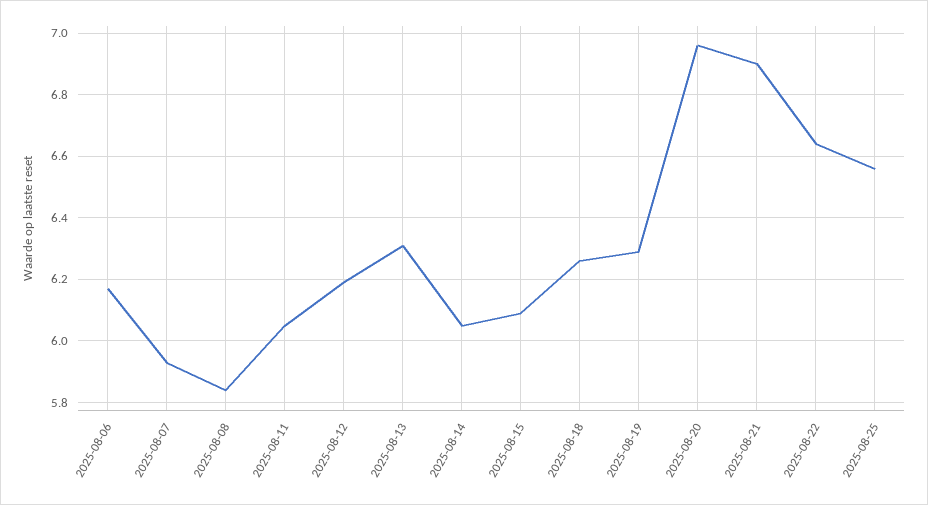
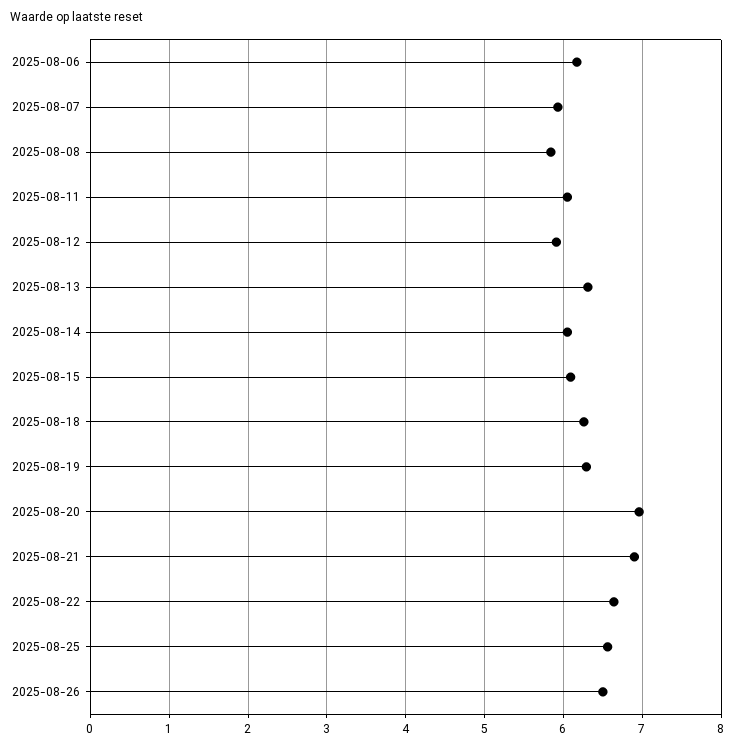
2025-08-12: 6.2 -> 5.9
2025-08-26: none -> 6.5

